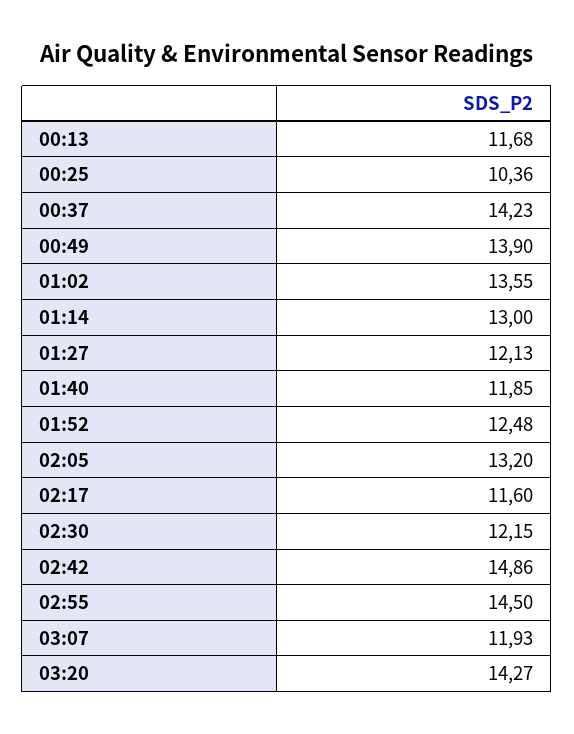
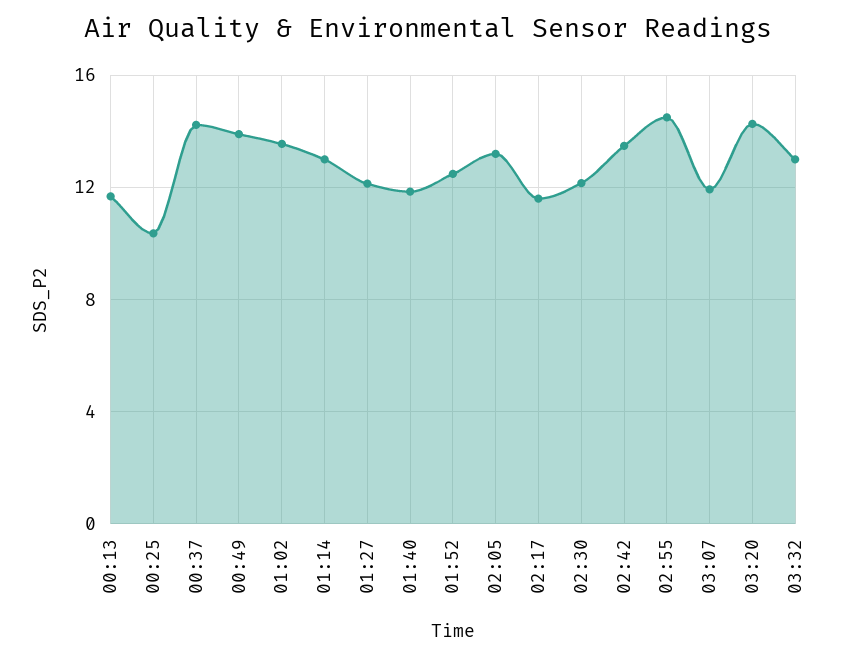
02:42: 14.86 -> 13.5
03:32: none -> 13

